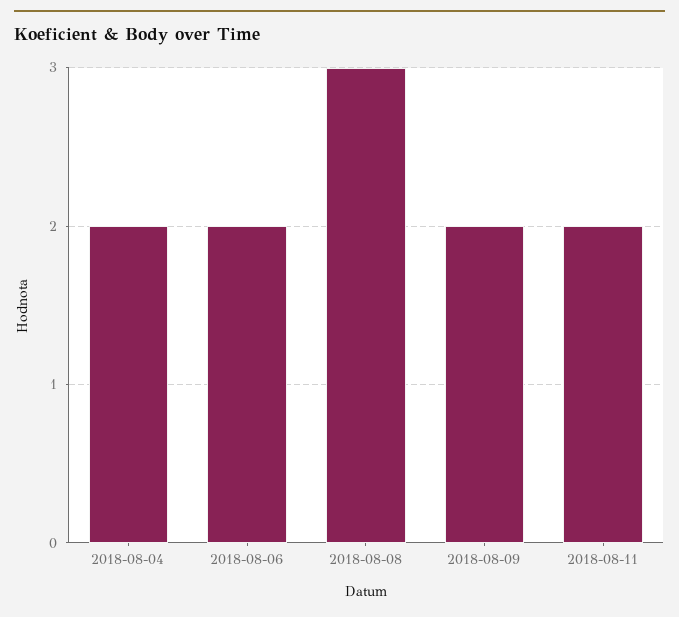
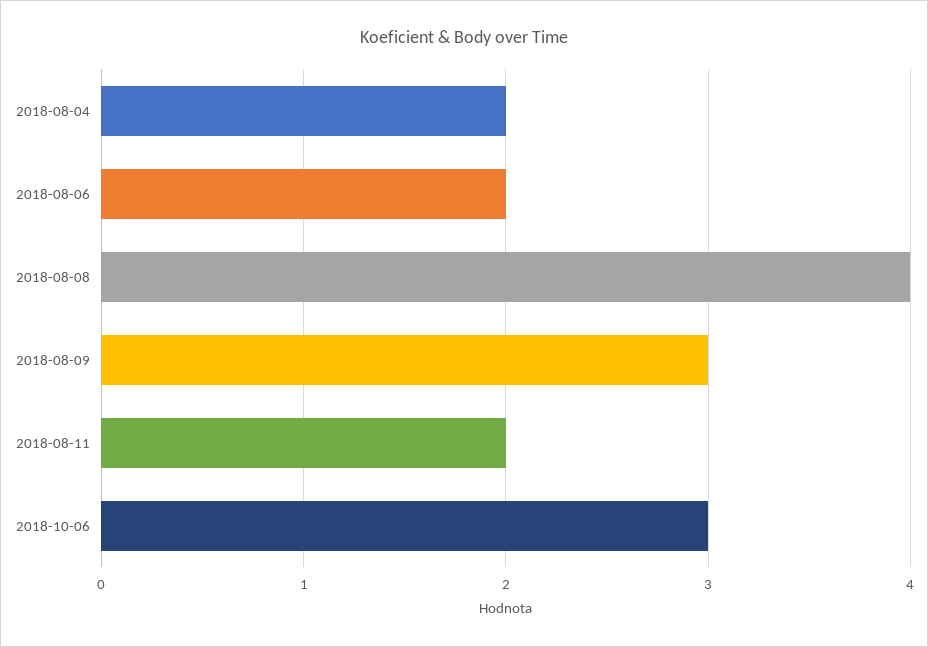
2018-08-08: 3 -> 4
2018-08-09: 2 -> 3
2018-10-06: none -> 3

